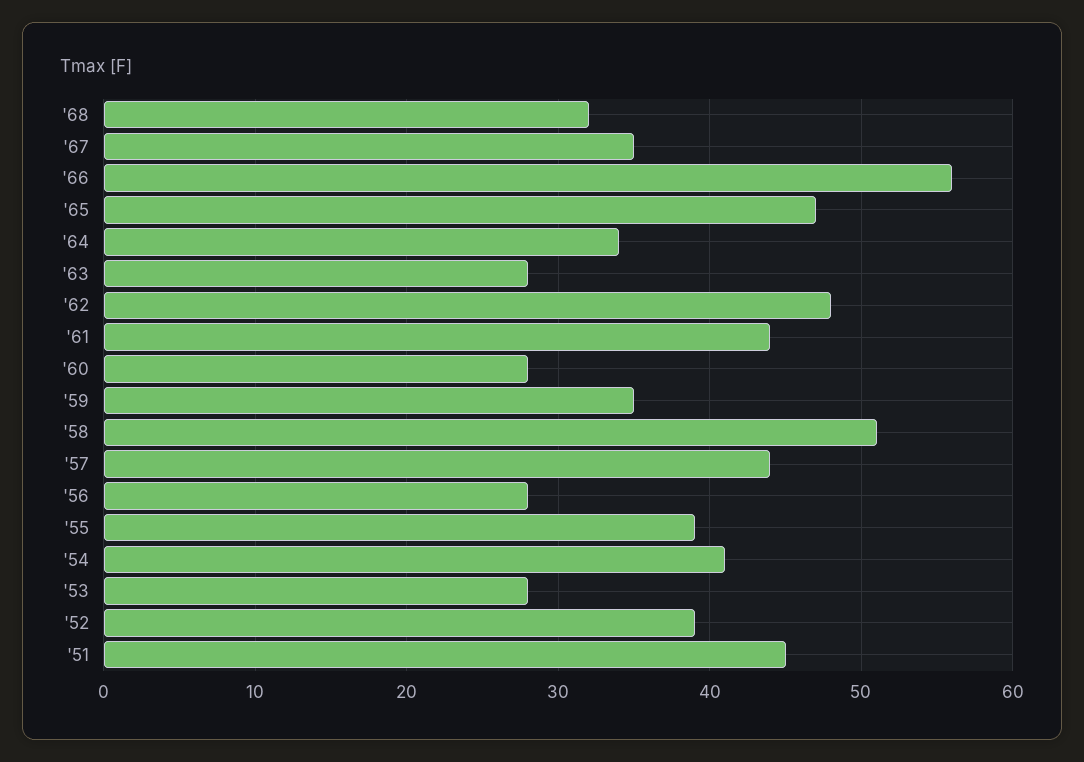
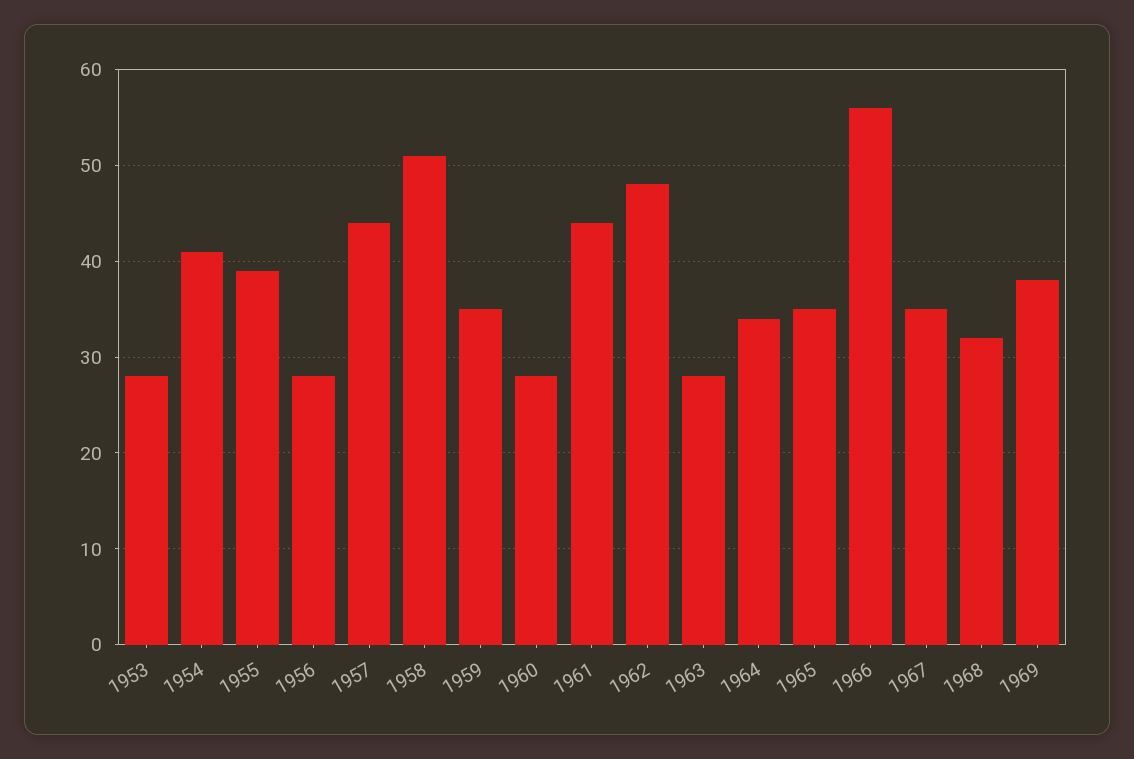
'65: 47 -> 35
'52: 39 -> none
'51: 45 -> none
1969: none -> 38

